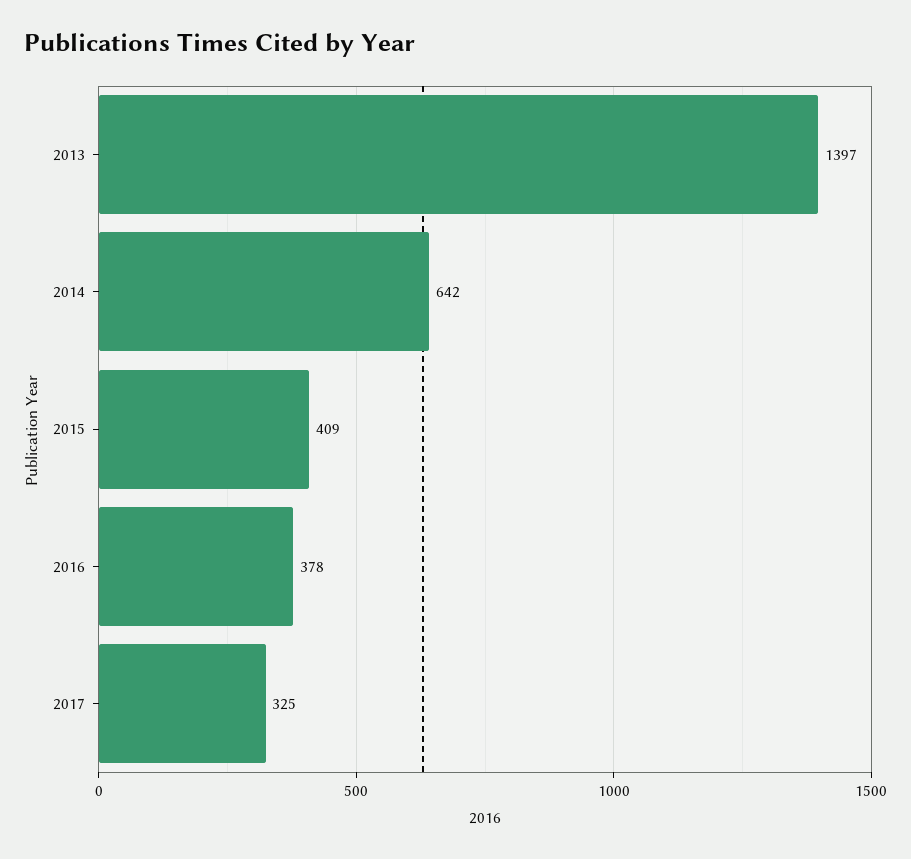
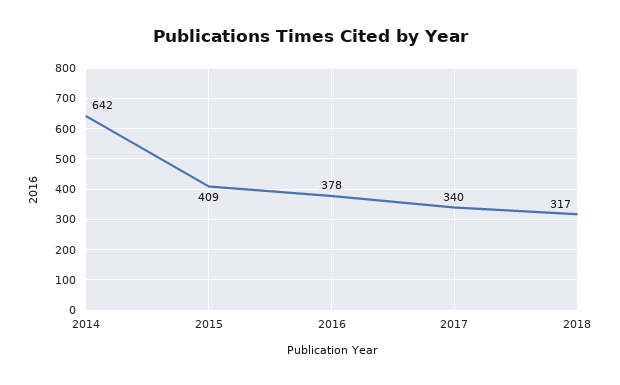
2013: 1397 -> none
2017: 325 -> 340
2018: none -> 317

